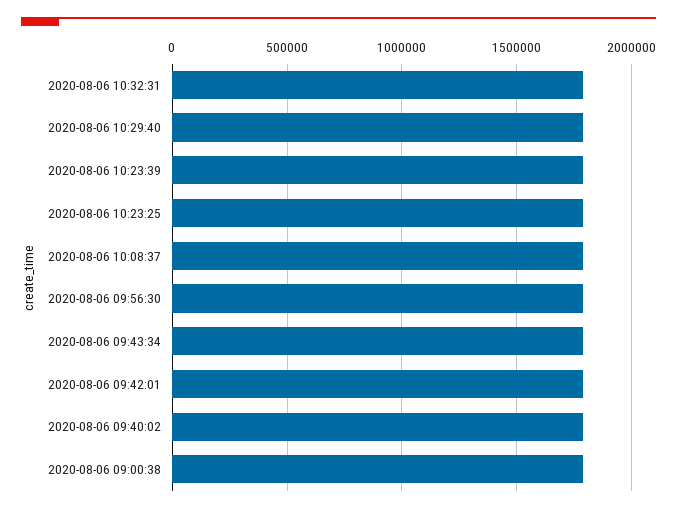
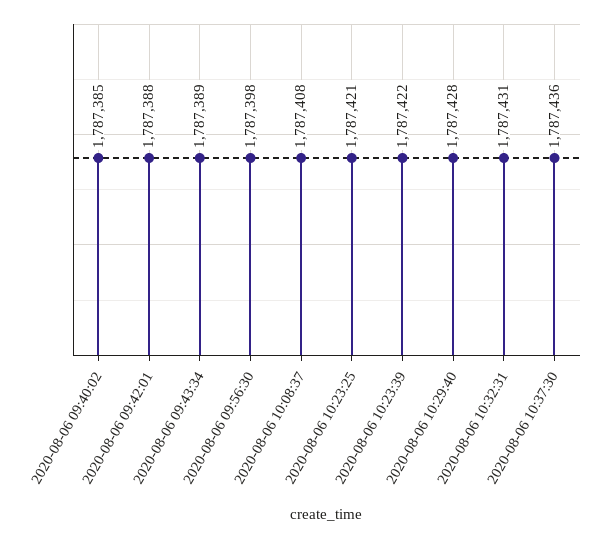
2020-08-06 09:00:38: 1800000 -> none
2020-08-06 10:37:30: none -> 1787436

